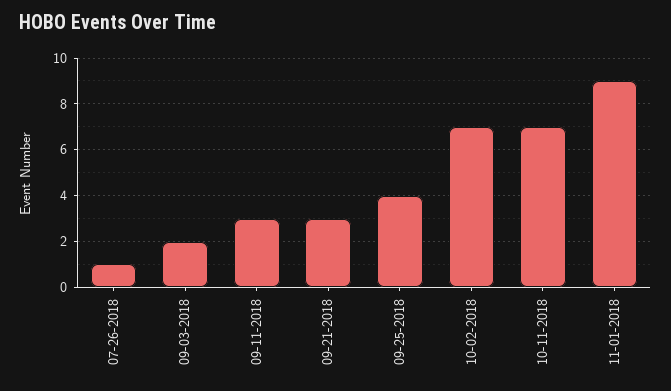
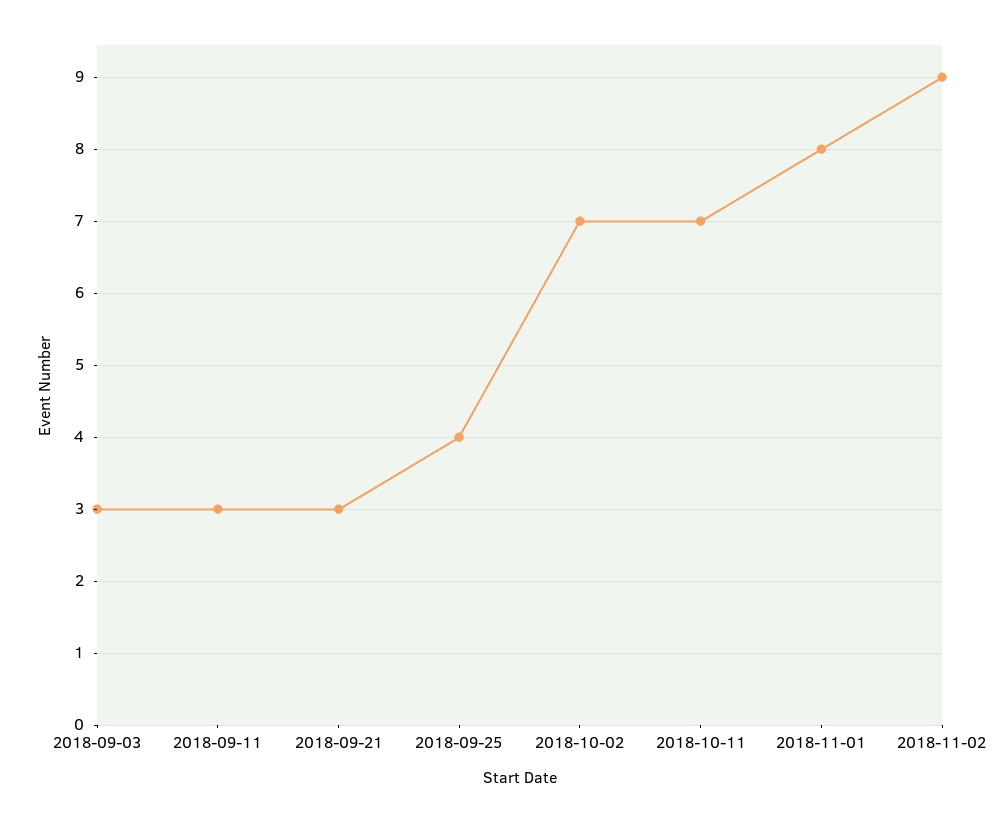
07-26-2018: 1 -> none
09-03-2018: 2 -> 3
11-01-2018: 9 -> 8
2018-11-02: none -> 9

